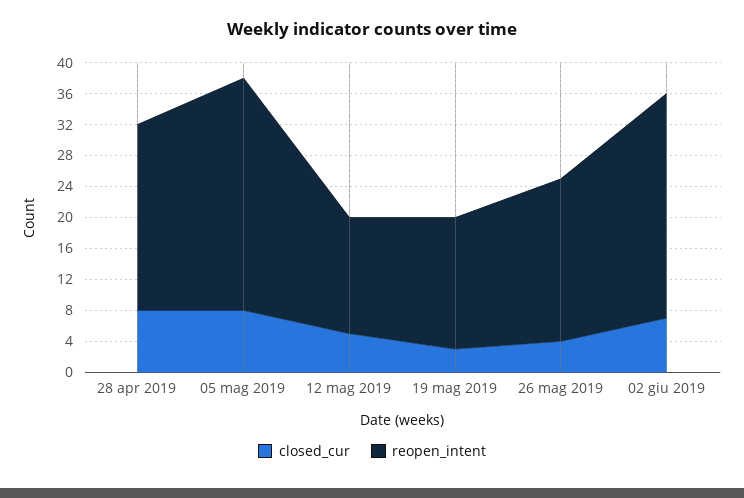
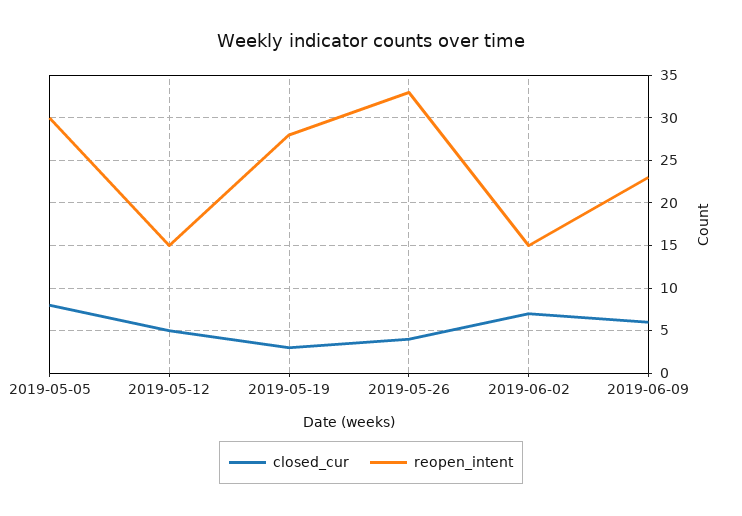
closed_cur, 28 apr 2019: 8 -> none
reopen_intent, 28 apr 2019: 24 -> none
reopen_intent, 19 mag 2019: 16 -> 28
reopen_intent, 26 mag 2019: 20 -> 33
reopen_intent, 02 giu 2019: 28 -> 15
closed_cur, 2019-06-09: none -> 6
reopen_intent, 2019-06-09: none -> 23

